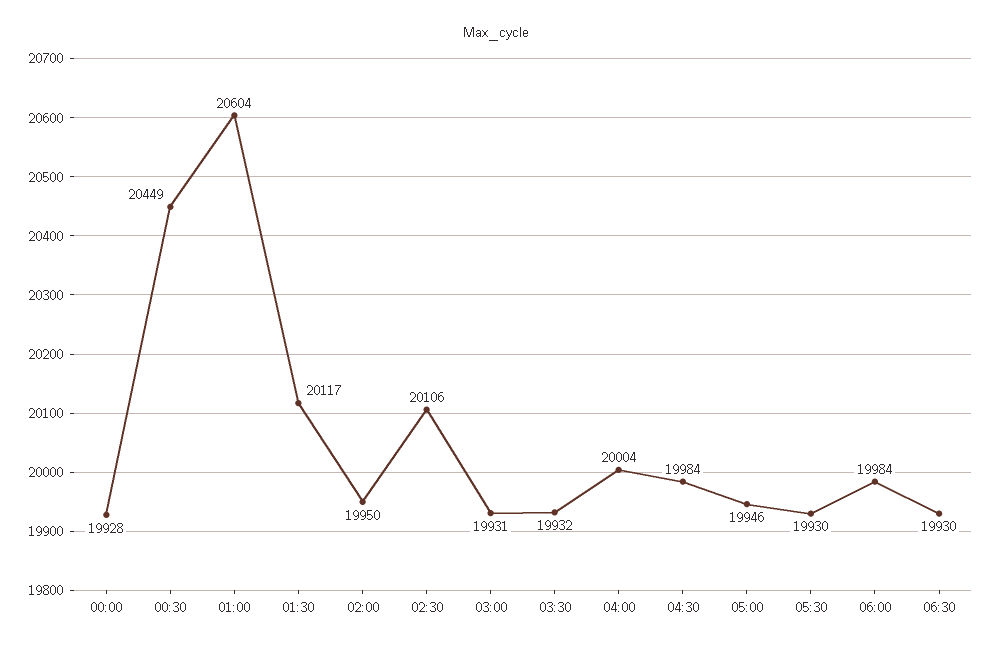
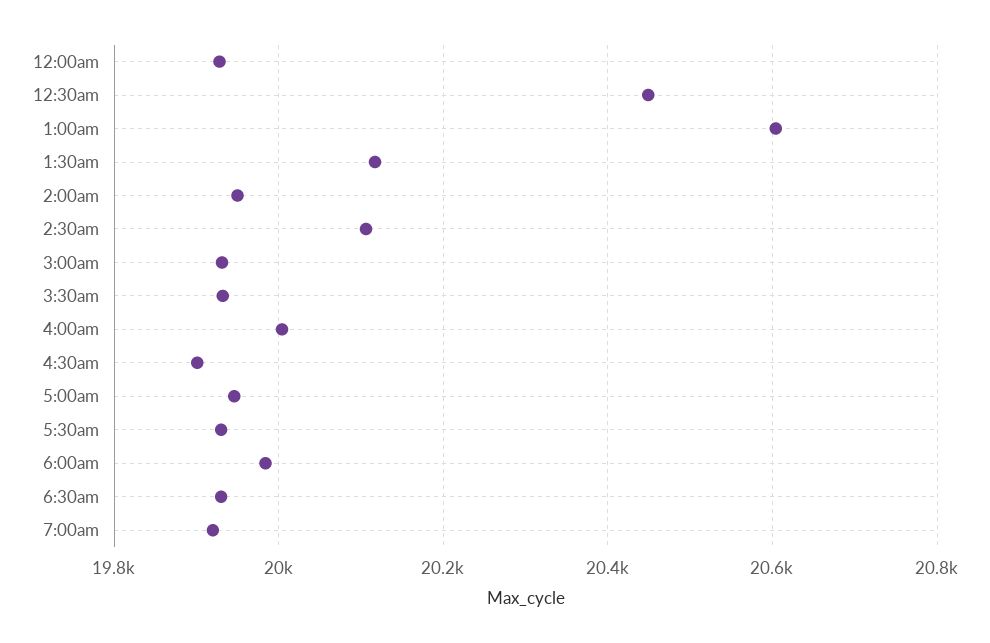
04:30: 19984 -> 19900
7:00am: none -> 19920

